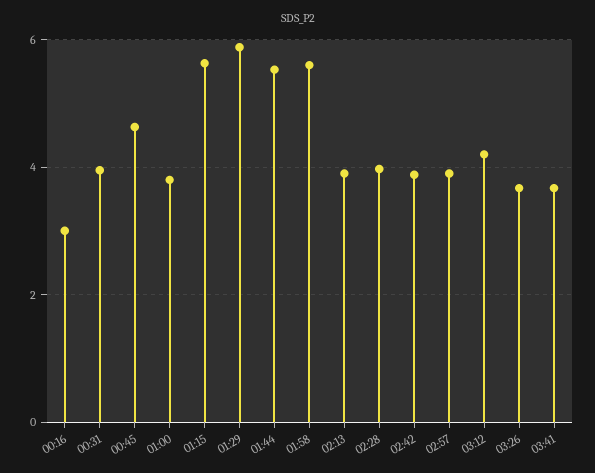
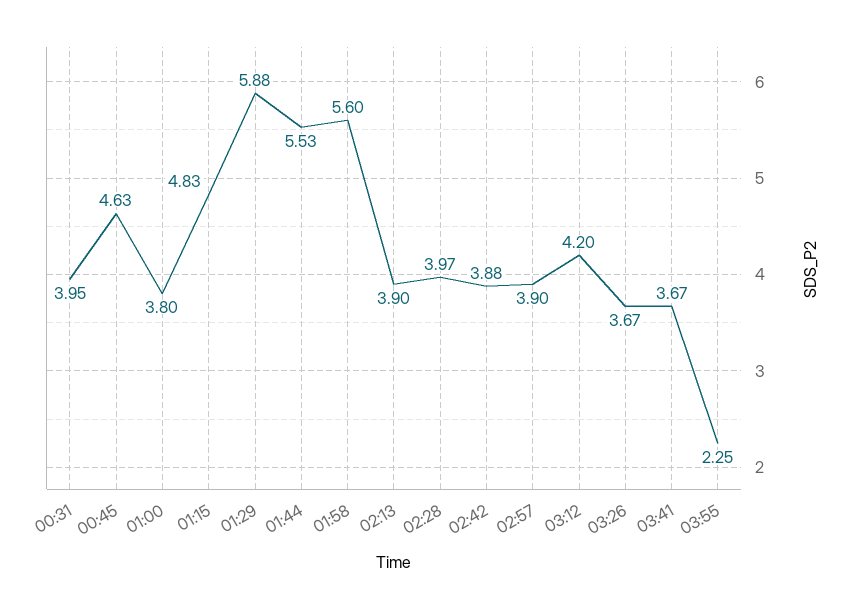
00:16: 3 -> none
01:15: 5.6 -> 4.83
03:55: none -> 2.25

